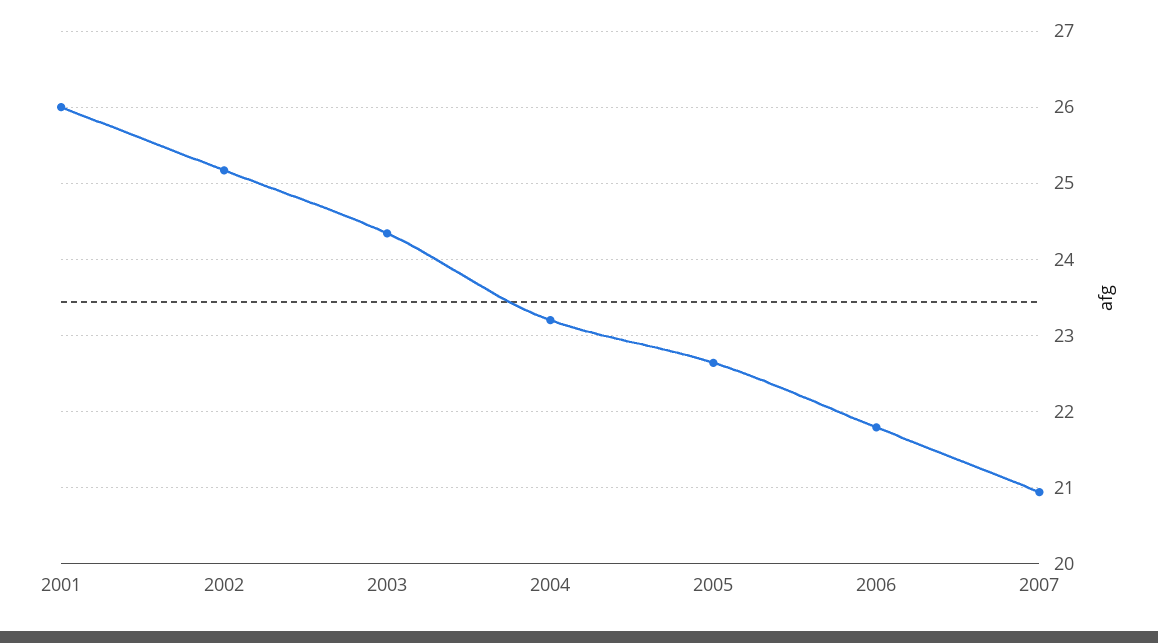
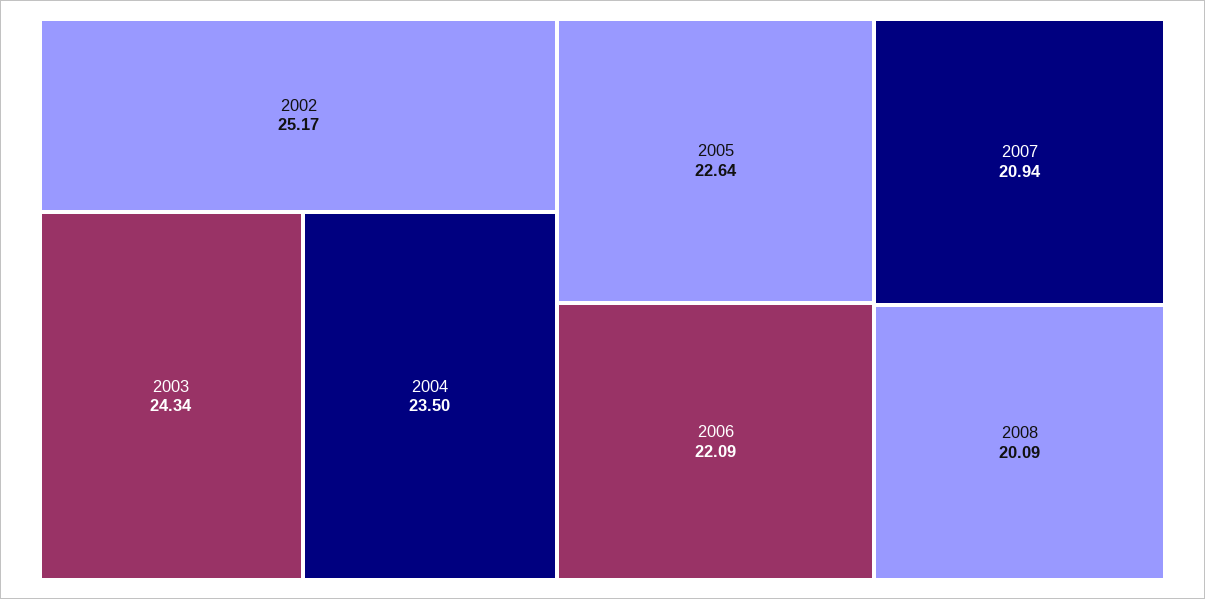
2001: 26 -> none
2004: 23.2 -> 23.5
2006: 21.8 -> 22.09
2008: none -> 20.09

